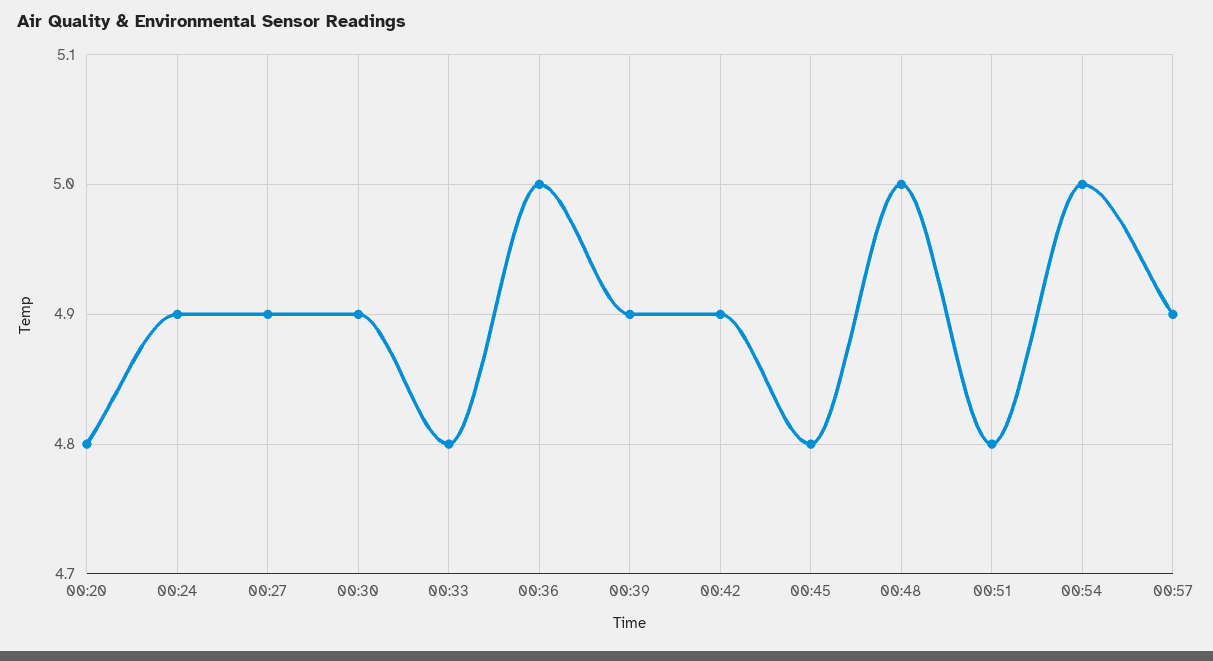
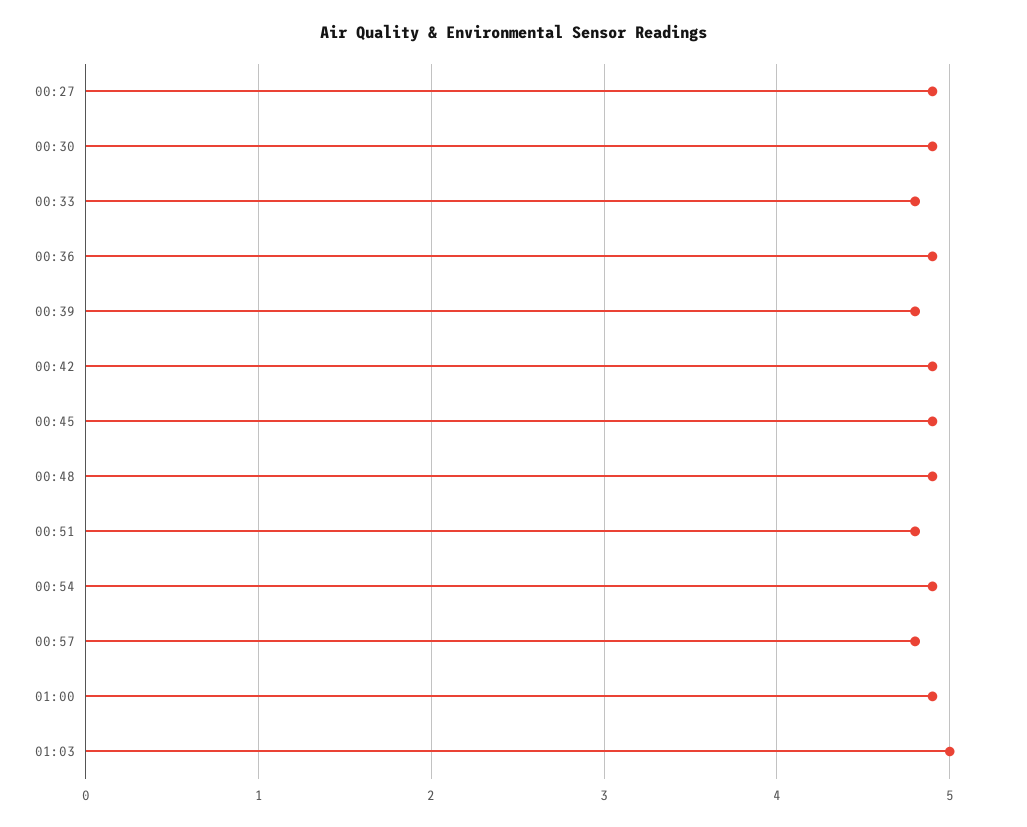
00:20: 4.8 -> none
00:24: 4.9 -> none
00:36: 5 -> 4.9
00:39: 4.9 -> 4.8
00:45: 4.8 -> 4.9
00:48: 5 -> 4.9
00:54: 5 -> 4.9
00:57: 4.9 -> 4.8
01:00: none -> 4.9
01:03: none -> 5

